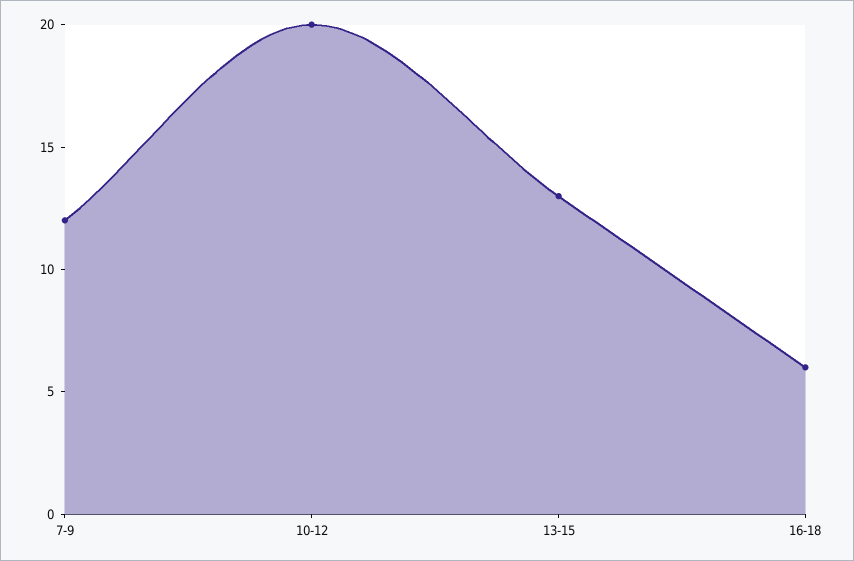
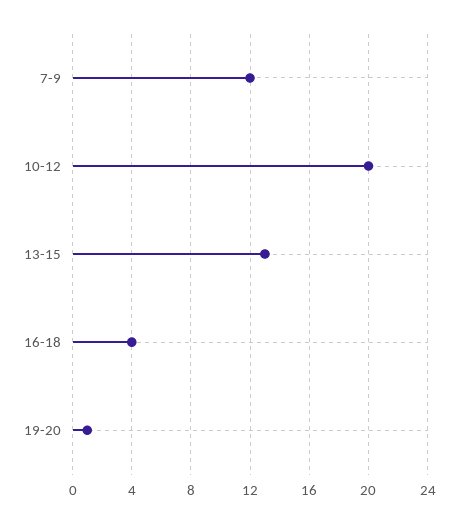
16-18: 6 -> 4
19-20: none -> 1

